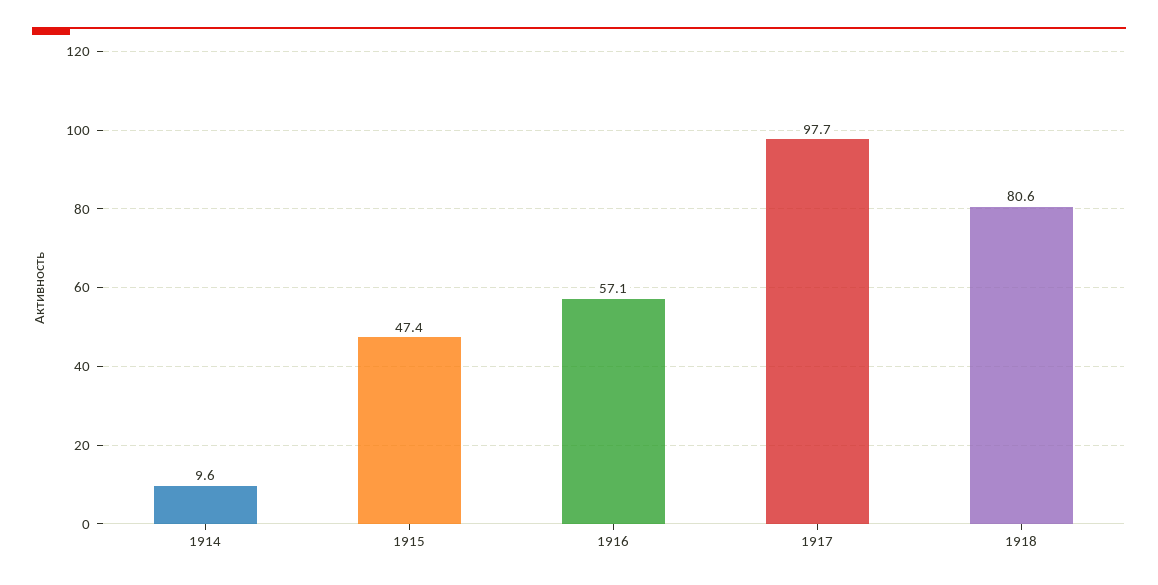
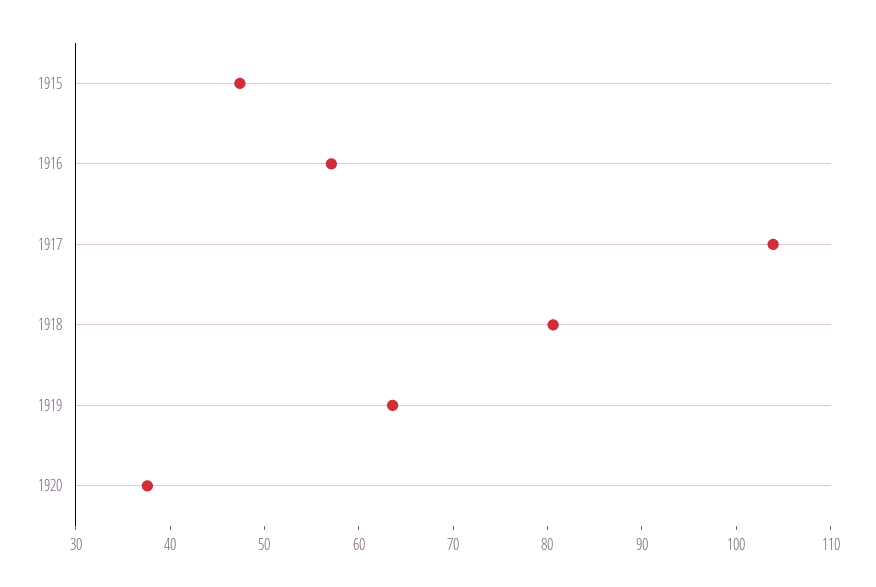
1914: 9.6 -> none
1917: 97.7 -> 104
1919: none -> 64
1920: none -> 38

